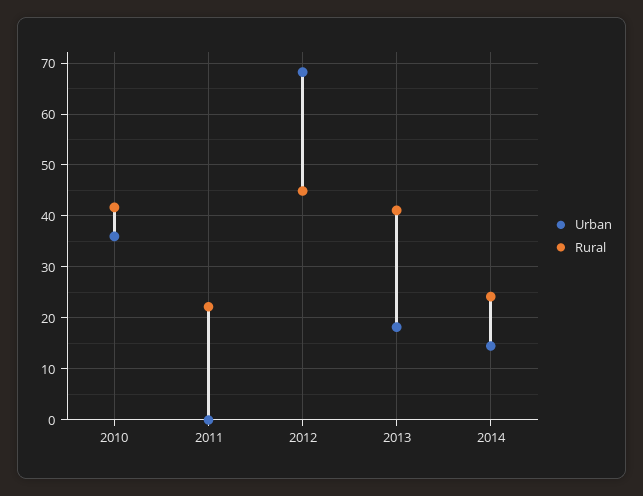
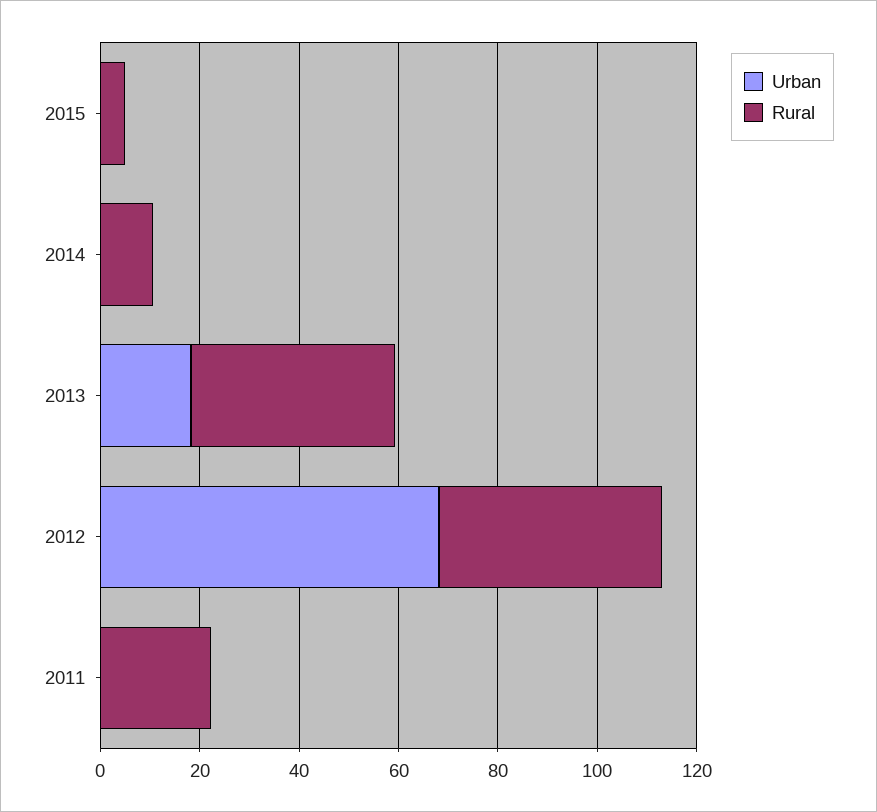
Urban, 2010: 36 -> none
Rural, 2010: 42 -> none
Urban, 2014: 14 -> 0
Rural, 2014: 24 -> 10
Urban, 2015: none -> 0
Rural, 2015: none -> 5

